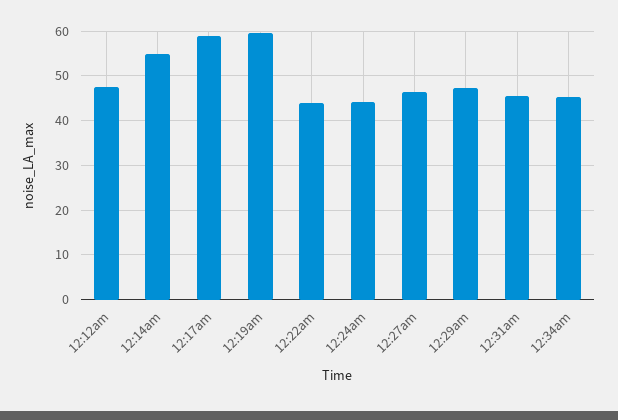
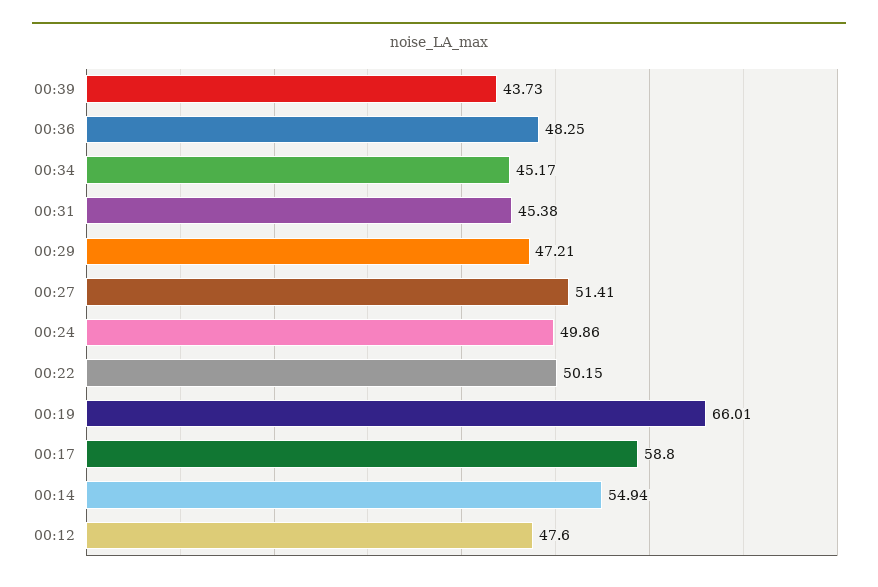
12:19am: 60 -> 66.01
12:22am: 44 -> 50.15
12:24am: 44 -> 49.86
12:27am: 46 -> 51.41
00:39: none -> 43.73
00:36: none -> 48.25

